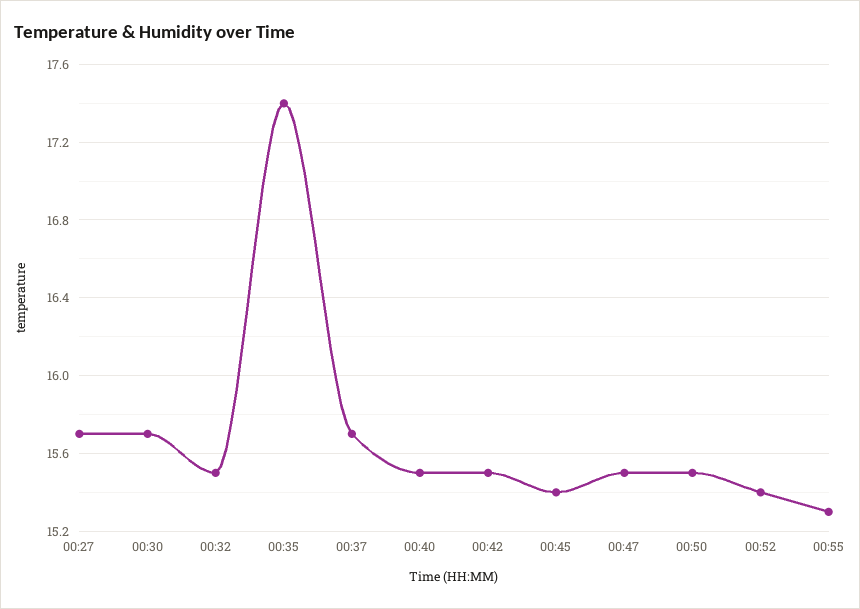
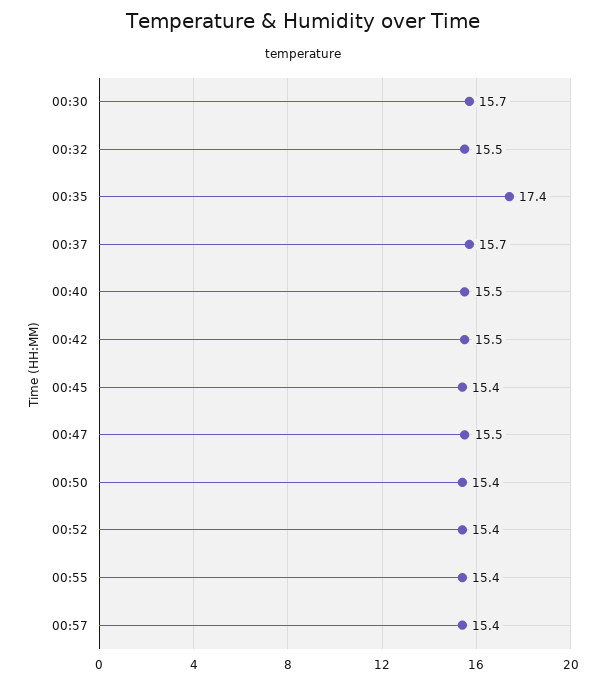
00:27: 15.7 -> none
00:50: 15.5 -> 15.4
00:55: 15.3 -> 15.4
00:57: none -> 15.4

